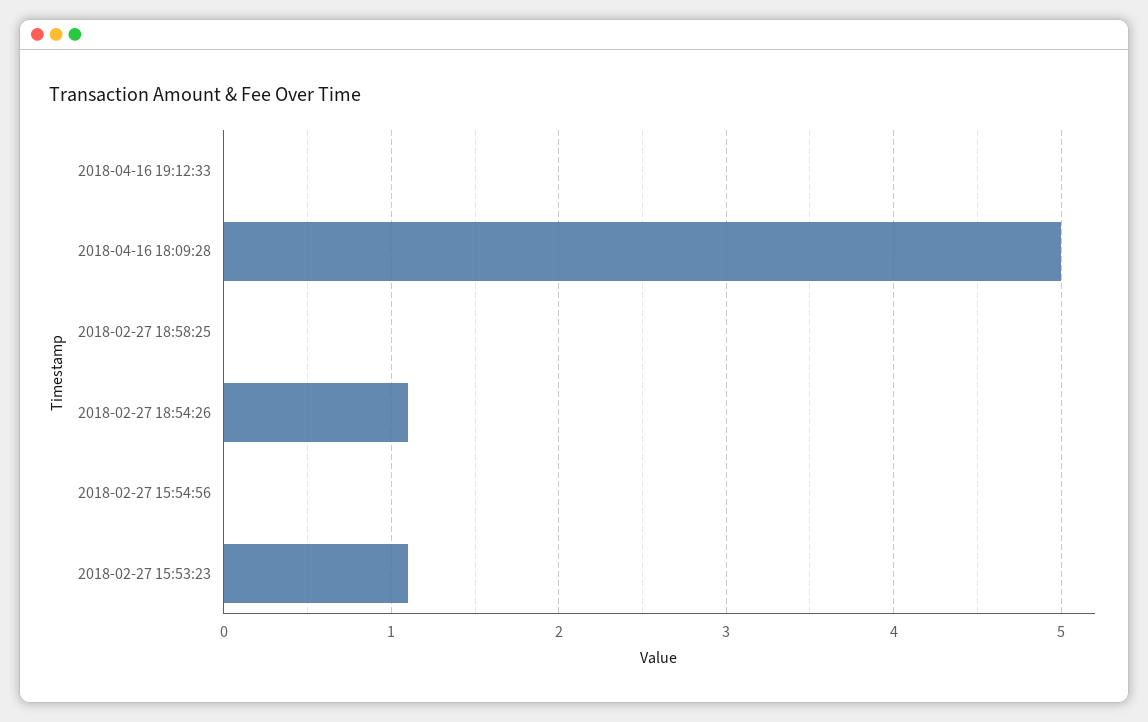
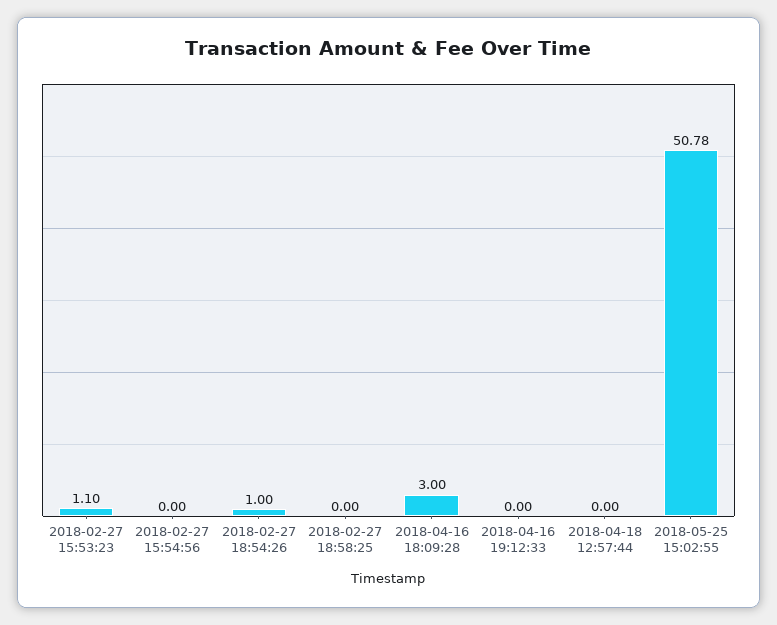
2018-04-16 18:09:28: 5 -> 3
2018-02-27 18:54:26: 1.1 -> 1
2018-04-18 12:57:44: none -> 0
2018-05-25 15:02:55: none -> 50.78

